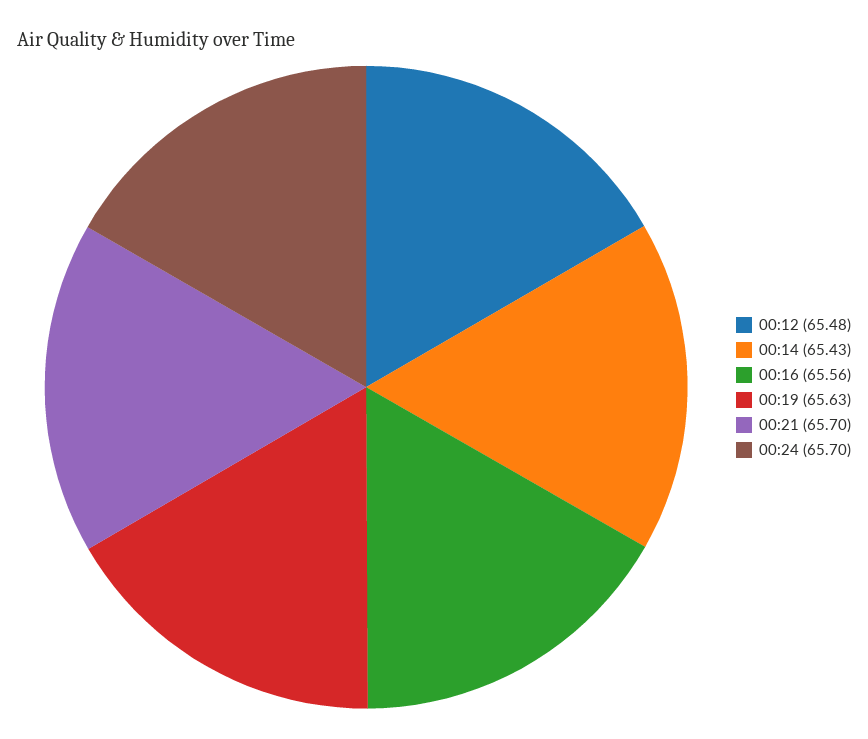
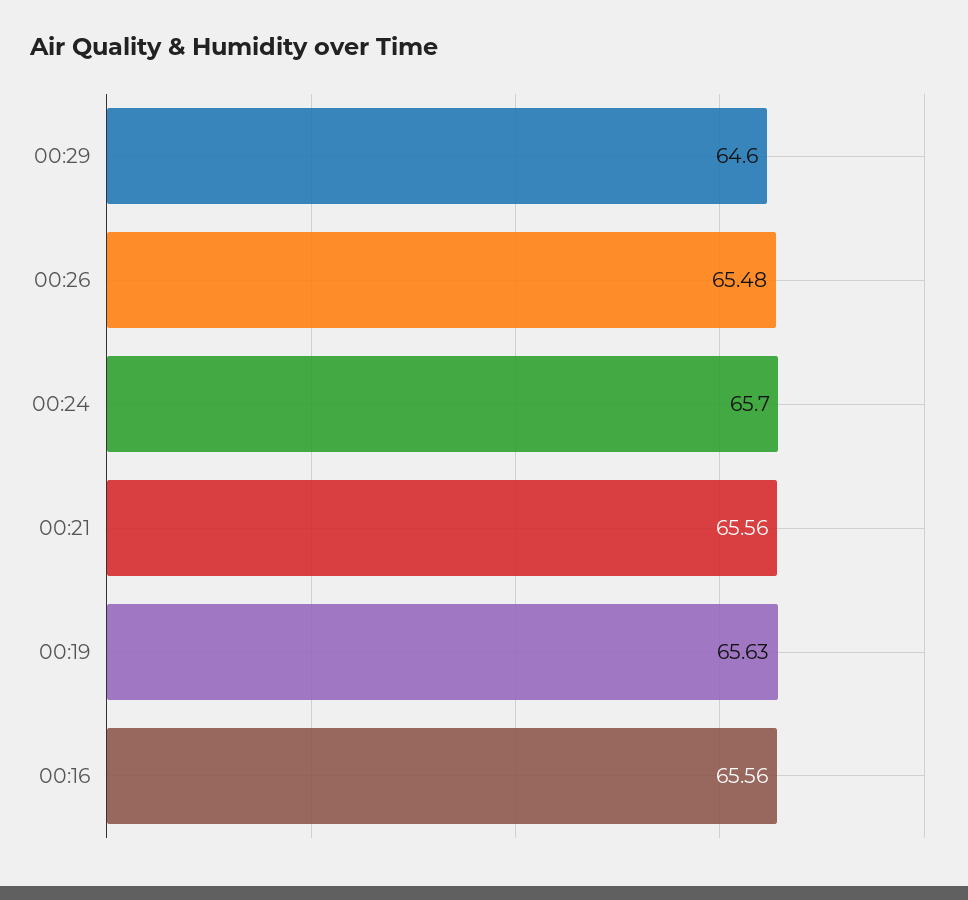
00:12: 65.48 -> none
00:14: 65.43 -> none
00:21: 65.7 -> 65.56
00:29: none -> 64.6
00:26: none -> 65.48

